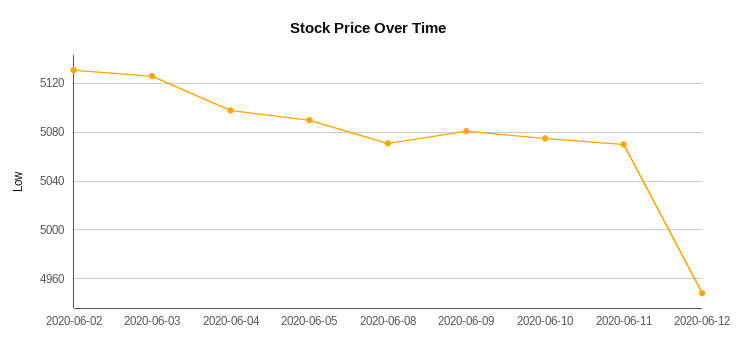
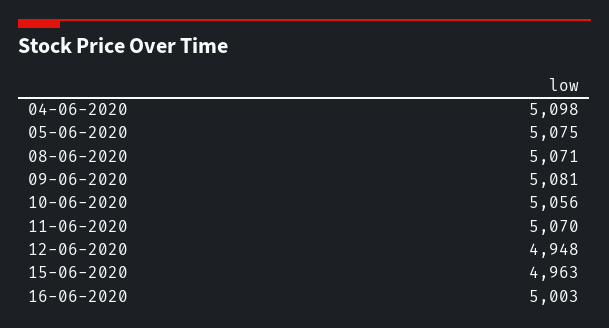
2020-06-02: 5130 -> none
2020-06-03: 5125 -> none
2020-06-05: 5090 -> 5075
2020-06-10: 5075 -> 5056
15-06-2020: none -> 4963
16-06-2020: none -> 5003

